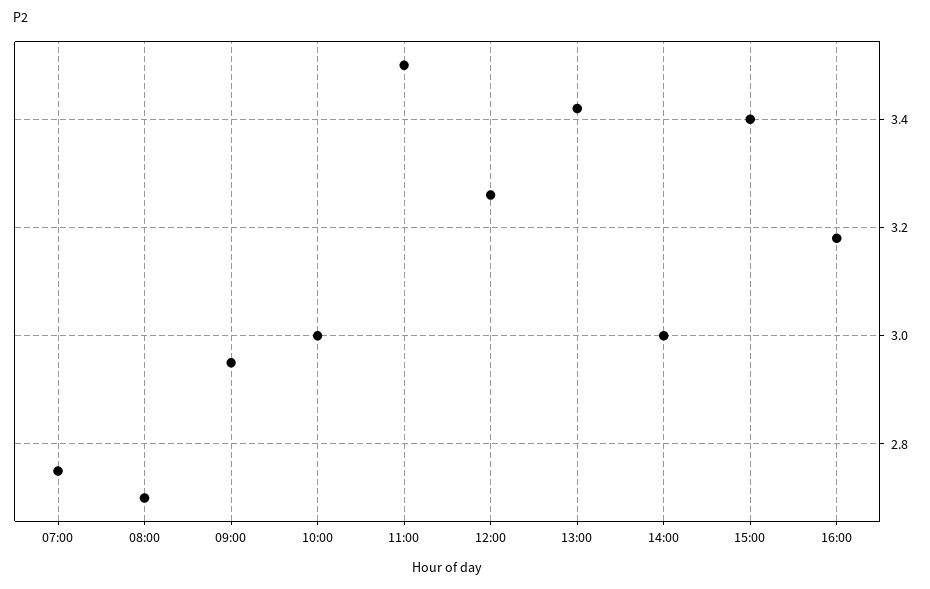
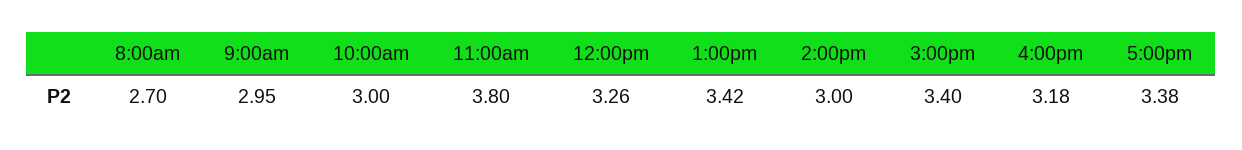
07:00: 2.75 -> none
11:00: 3.5 -> 3.8
5:00pm: none -> 3.38

